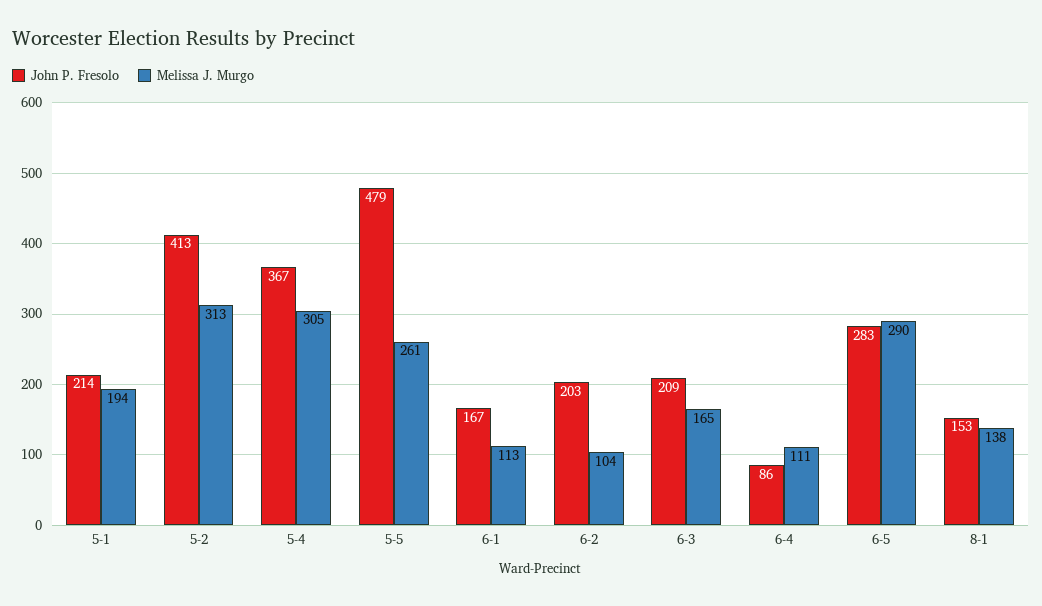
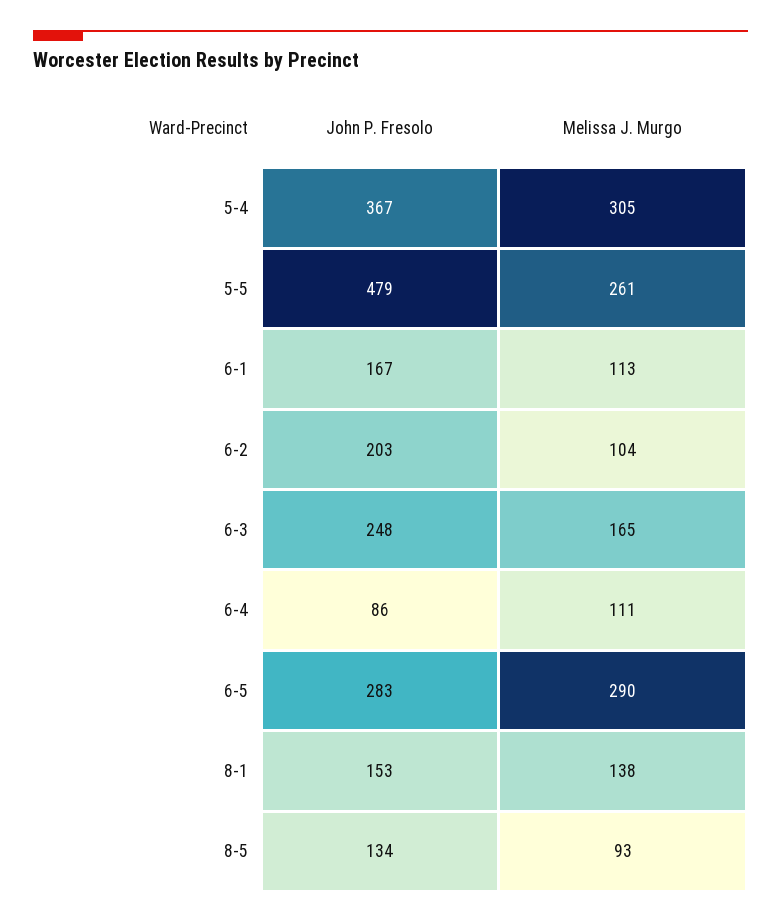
John P. Fresolo, 5-1: 214 -> none
Melissa J. Murgo, 5-1: 194 -> none
John P. Fresolo, 5-2: 413 -> none
Melissa J. Murgo, 5-2: 313 -> none
John P. Fresolo, 6-3: 209 -> 248
John P. Fresolo, 8-5: none -> 134
Melissa J. Murgo, 8-5: none -> 93

